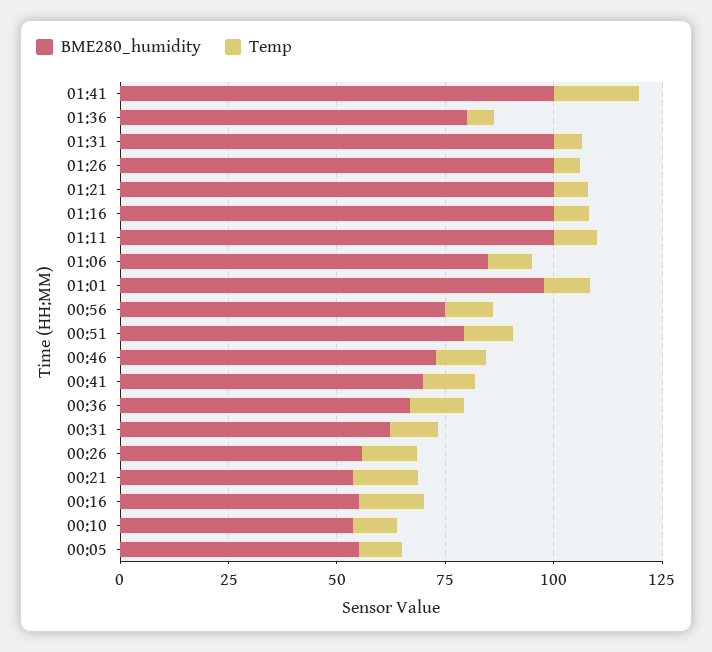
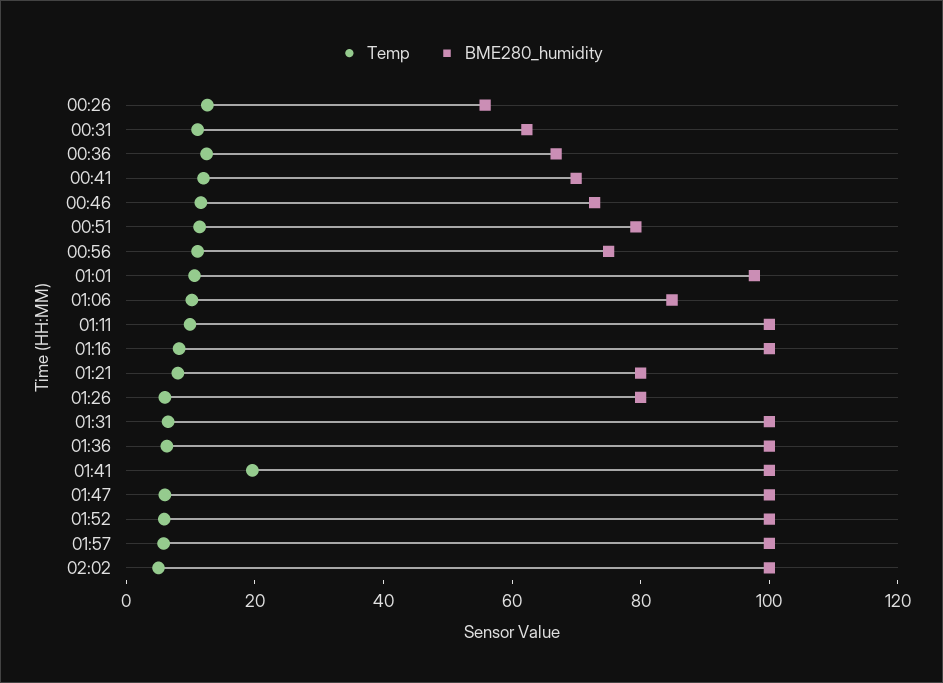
BME280_humidity, 01:36: 80 -> 100
BME280_humidity, 01:26: 100 -> 80
BME280_humidity, 01:21: 100 -> 80
BME280_humidity, 00:21: 55 -> none
Temp, 00:21: 15 -> none
BME280_humidity, 00:16: 55 -> none
Temp, 00:16: 15 -> none
BME280_humidity, 00:10: 55 -> none
Temp, 00:10: 10 -> none
BME280_humidity, 00:05: 55 -> none
Temp, 00:05: 10 -> none
Temp, 01:47: none -> 5
BME280_humidity, 01:47: none -> 100
Temp, 01:52: none -> 5
BME280_humidity, 01:52: none -> 100
Temp, 01:57: none -> 5
BME280_humidity, 01:57: none -> 100
Temp, 02:02: none -> 5
BME280_humidity, 02:02: none -> 100

